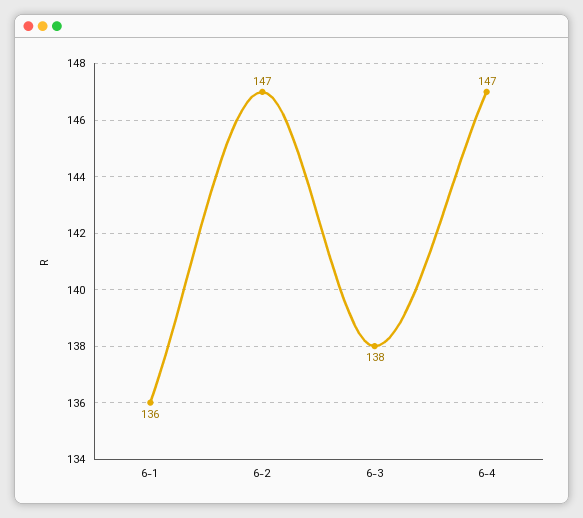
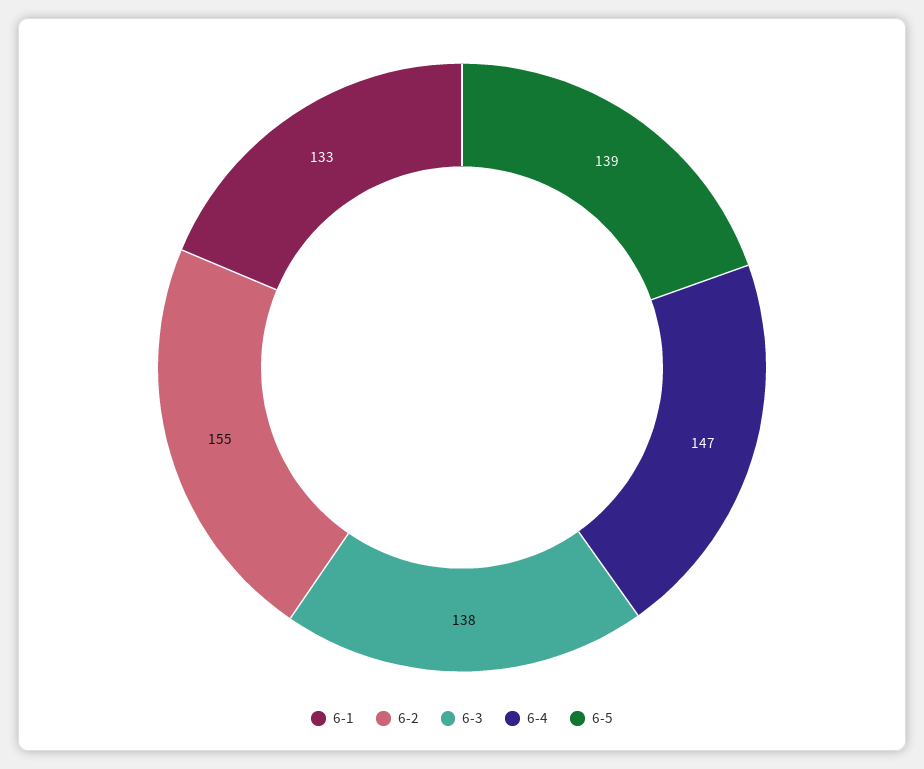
6-1: 136 -> 133
6-2: 147 -> 155
6-5: none -> 139

